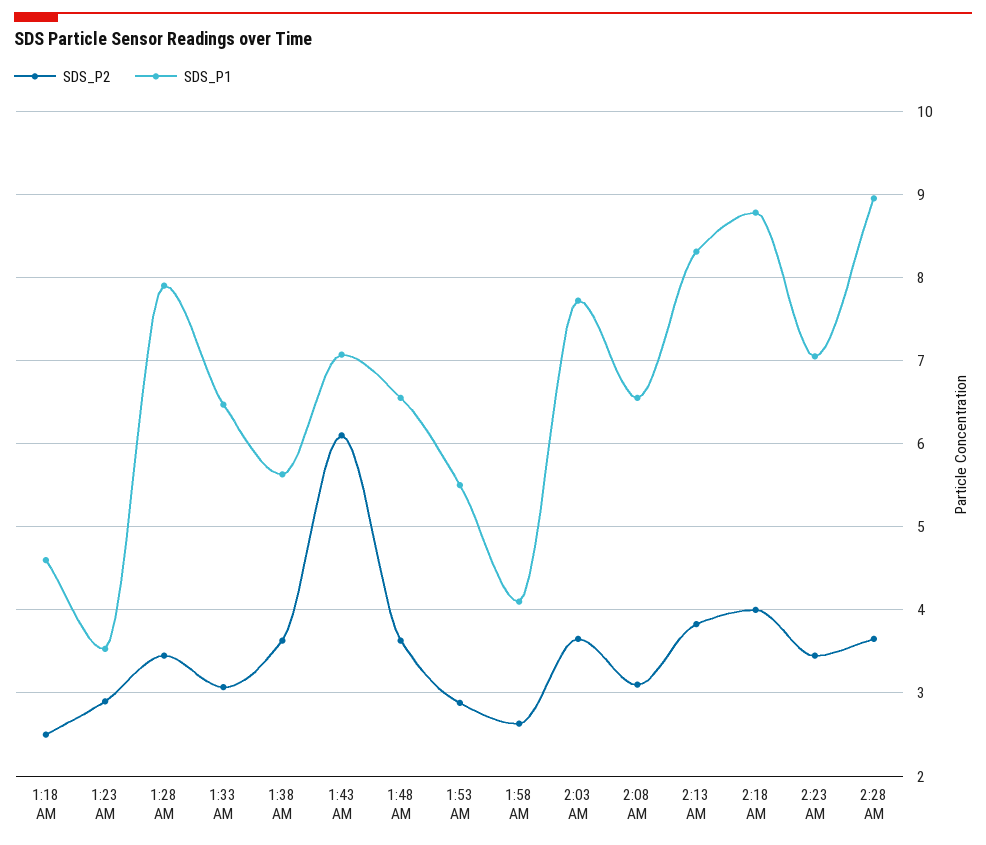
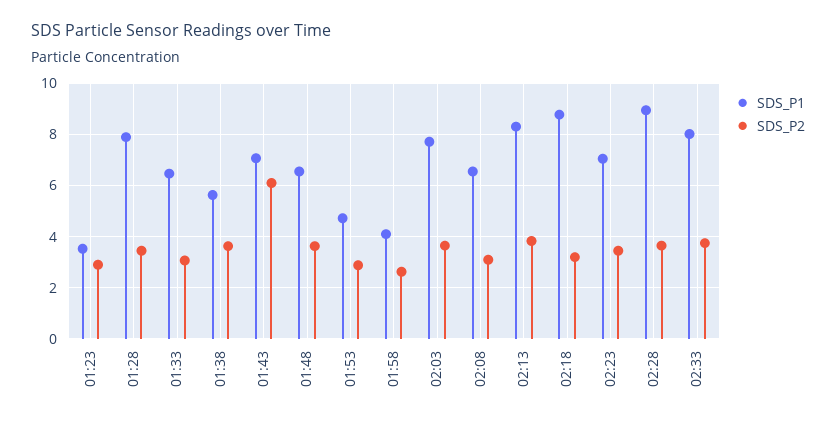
SDS_P2, 1:18 AM: 2.5 -> none
SDS_P1, 1:18 AM: 4.6 -> none
SDS_P1, 1:53 AM: 5.5 -> 4.75
SDS_P2, 2:18 AM: 4 -> 3.25
SDS_P1, 02:33: none -> 8
SDS_P2, 02:33: none -> 3.75

